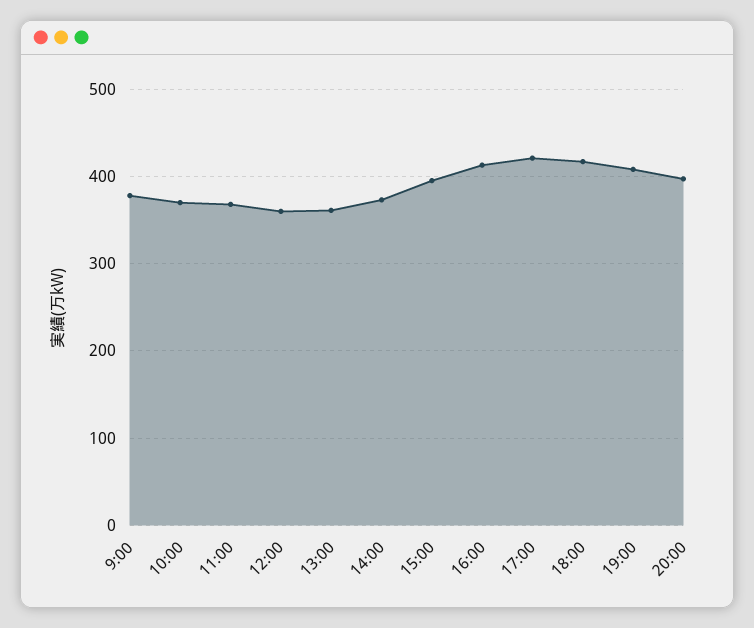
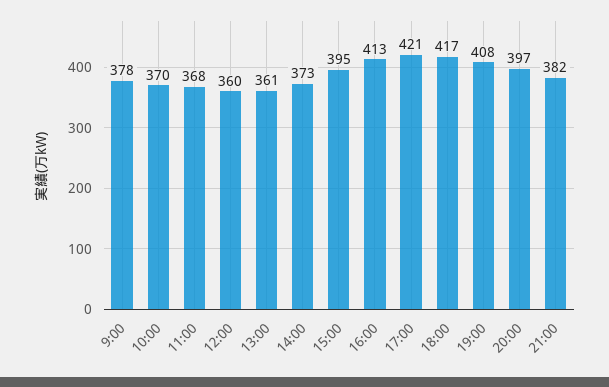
21:00: none -> 382

